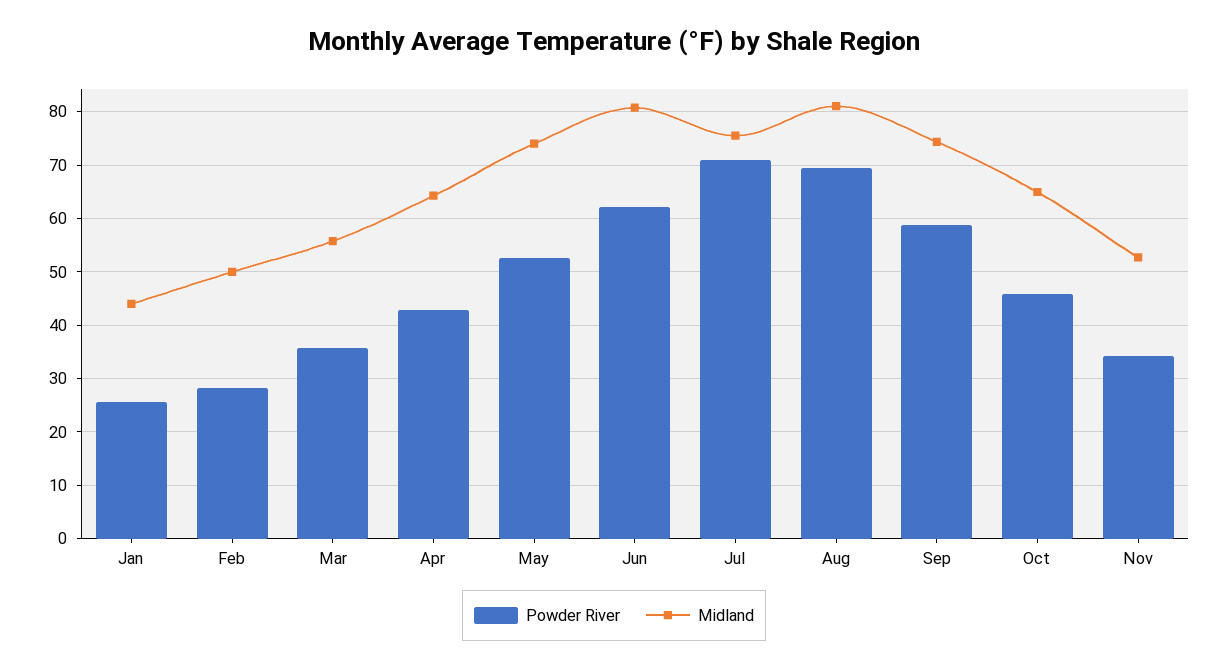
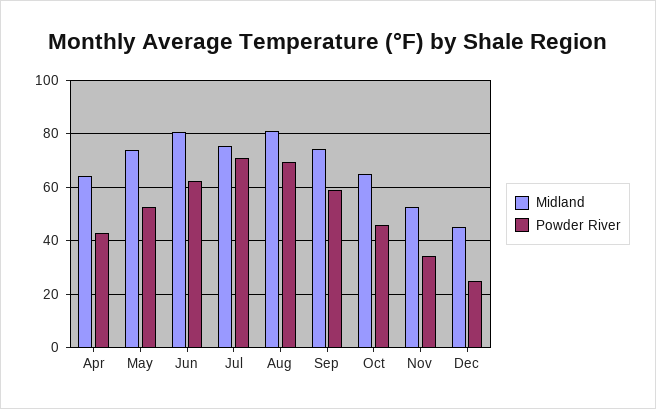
Powder River, Jan: 26 -> none
Midland, Jan: 44 -> none
Powder River, Feb: 28 -> none
Midland, Feb: 50 -> none
Powder River, Mar: 36 -> none
Midland, Mar: 56 -> none
Midland, Dec: none -> 45
Powder River, Dec: none -> 25

